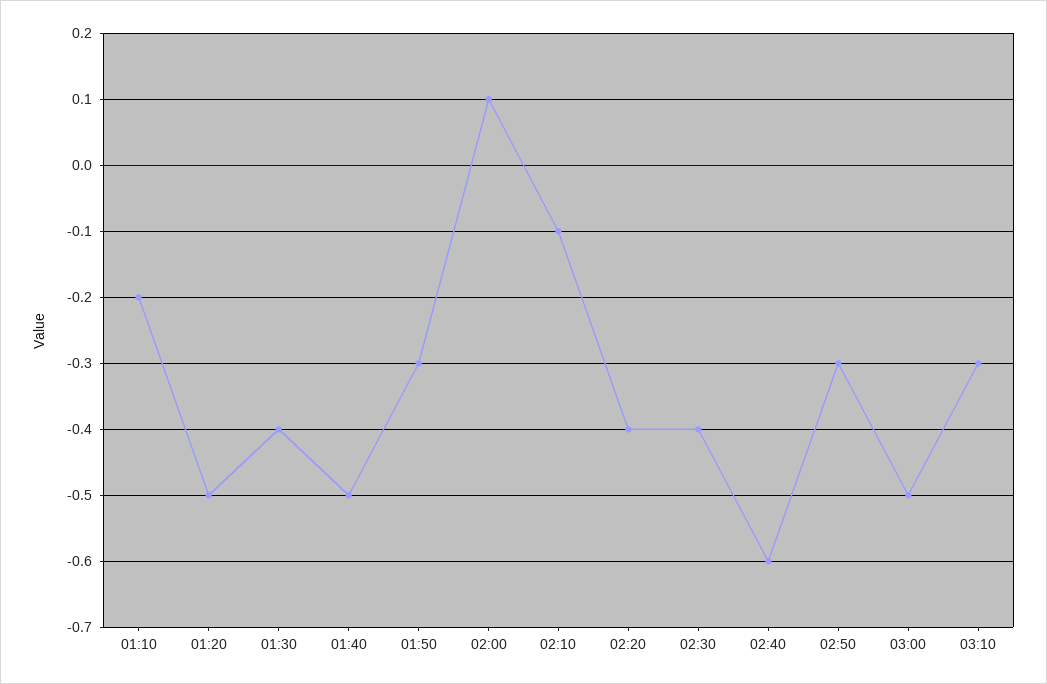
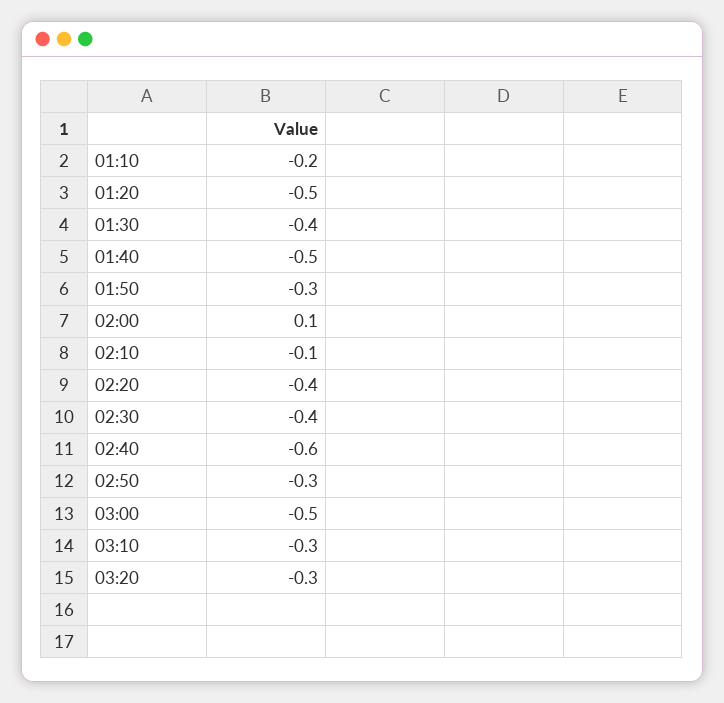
03:20: none -> -0.3

